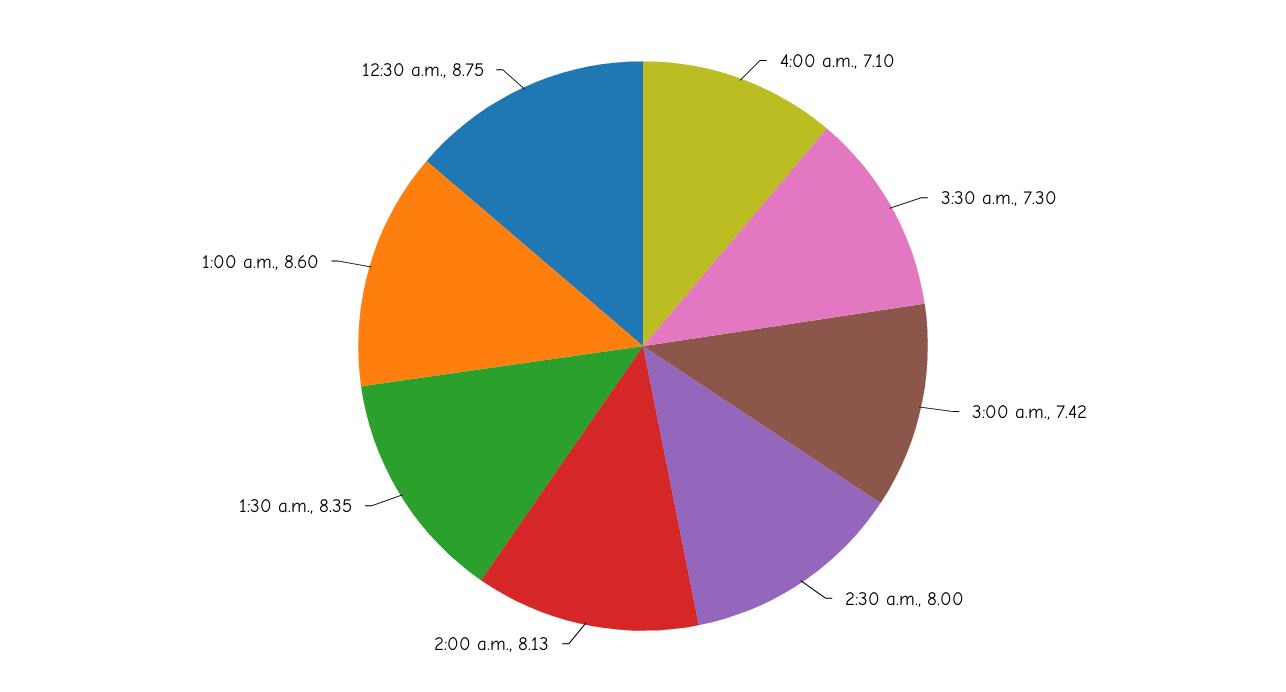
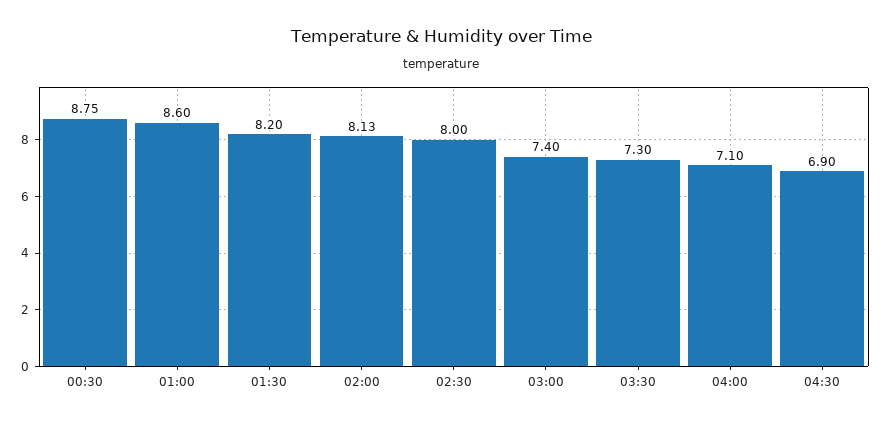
3:00 a.m.: 7.42 -> 7.4
1:30 a.m.: 8.35 -> 8.2
04:30: none -> 6.9

